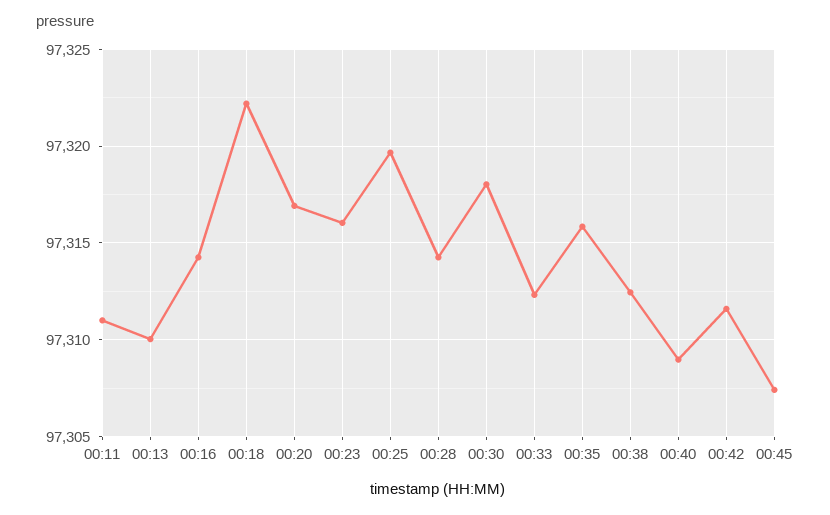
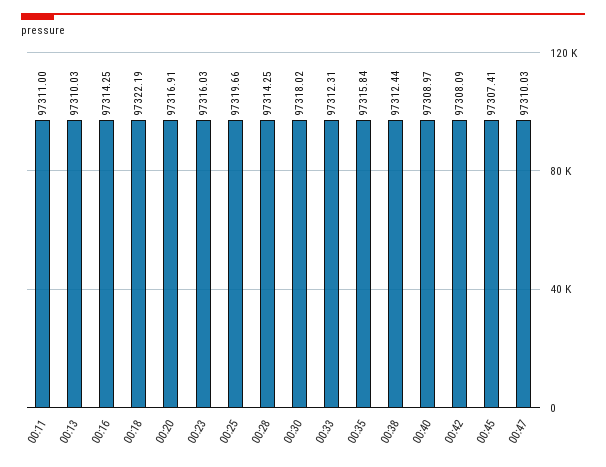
00:42: 97311.5 -> 97308.09
00:47: none -> 97310.03

